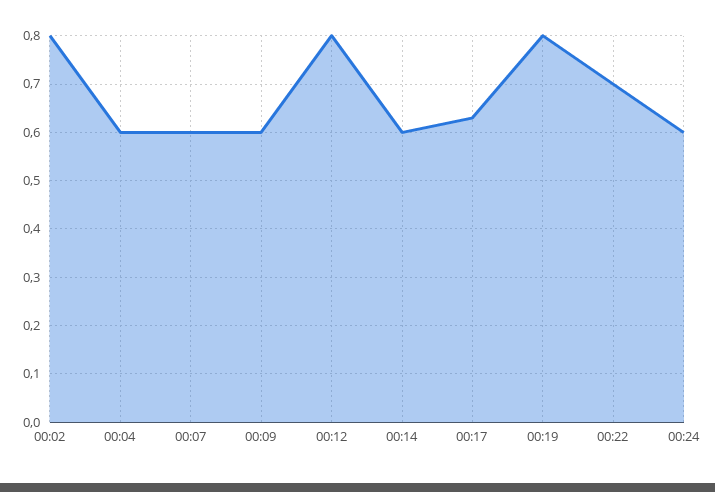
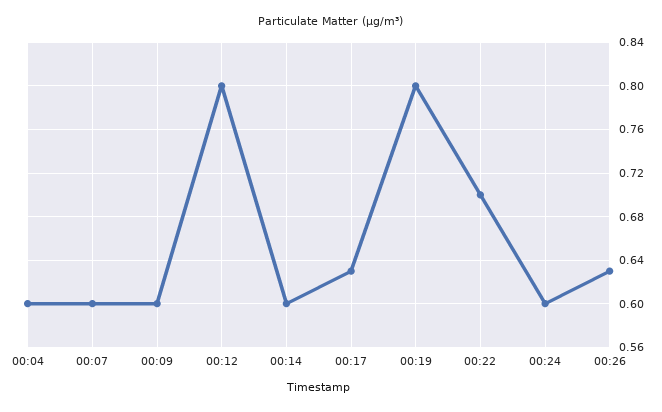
00:02: 0.8 -> none
00:26: none -> 0.63

